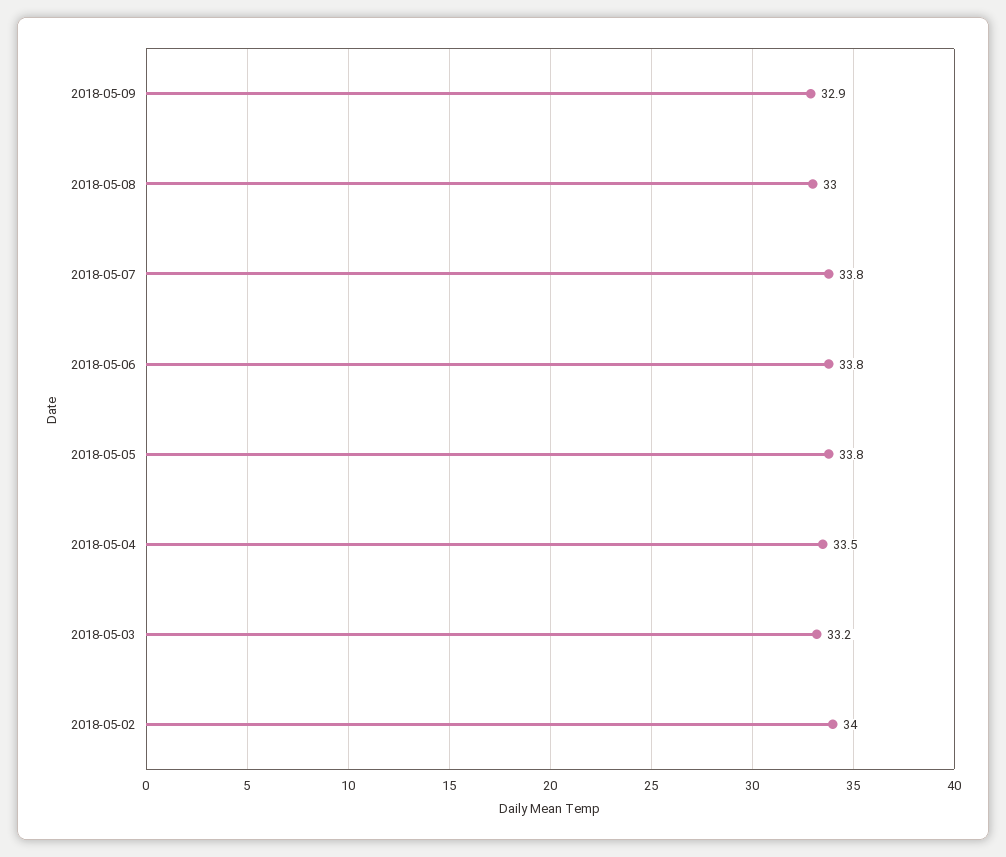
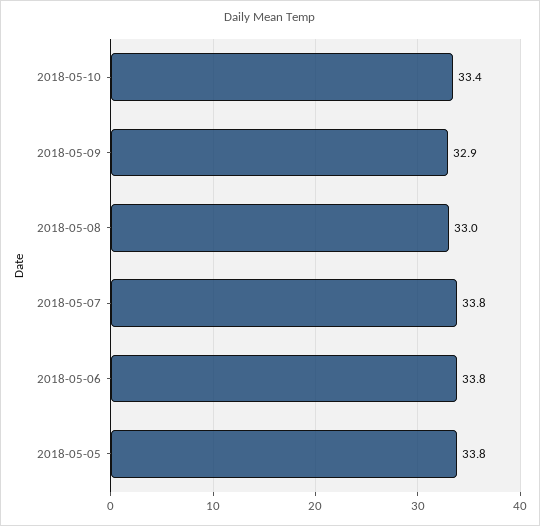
2018-05-04: 33.5 -> none
2018-05-03: 33.2 -> none
2018-05-02: 34 -> none
2018-05-10: none -> 33.4

